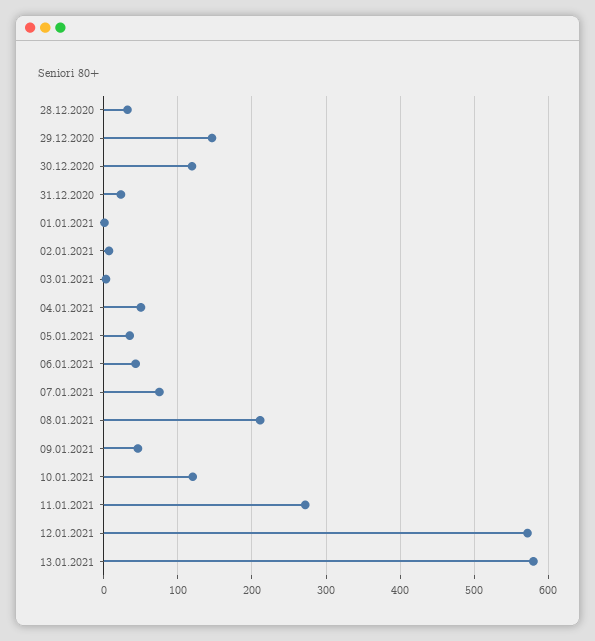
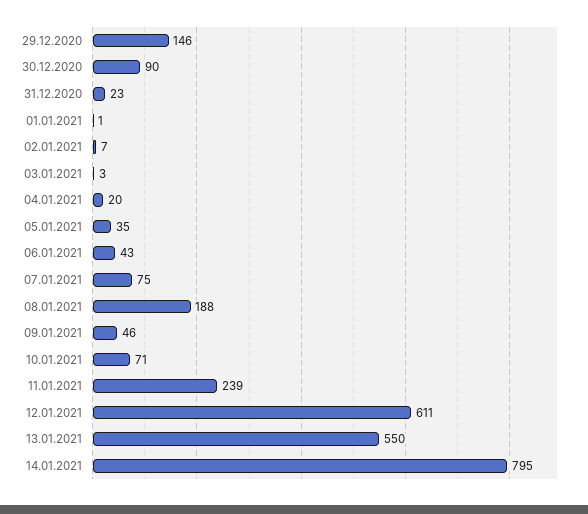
28.12.2020: 30 -> none
30.12.2020: 120 -> 90
04.01.2021: 50 -> 20
08.01.2021: 210 -> 188
10.01.2021: 120 -> 71
11.01.2021: 270 -> 239
12.01.2021: 570 -> 611
13.01.2021: 580 -> 550
14.01.2021: none -> 795

